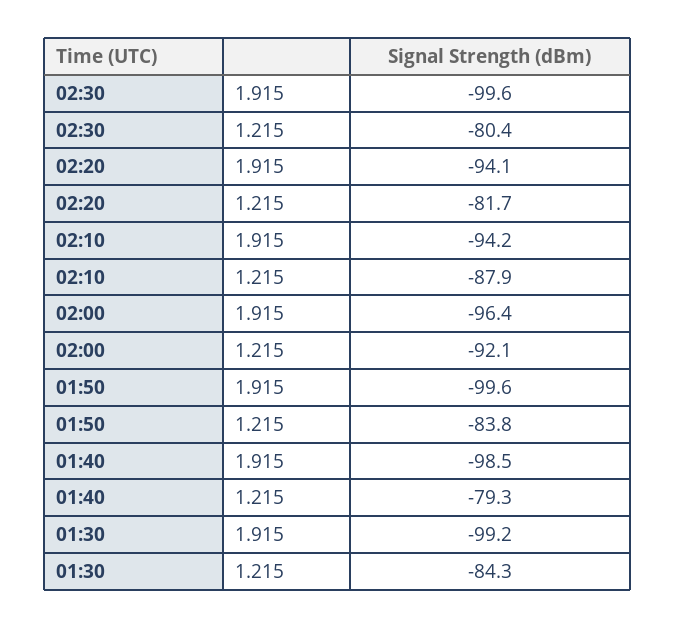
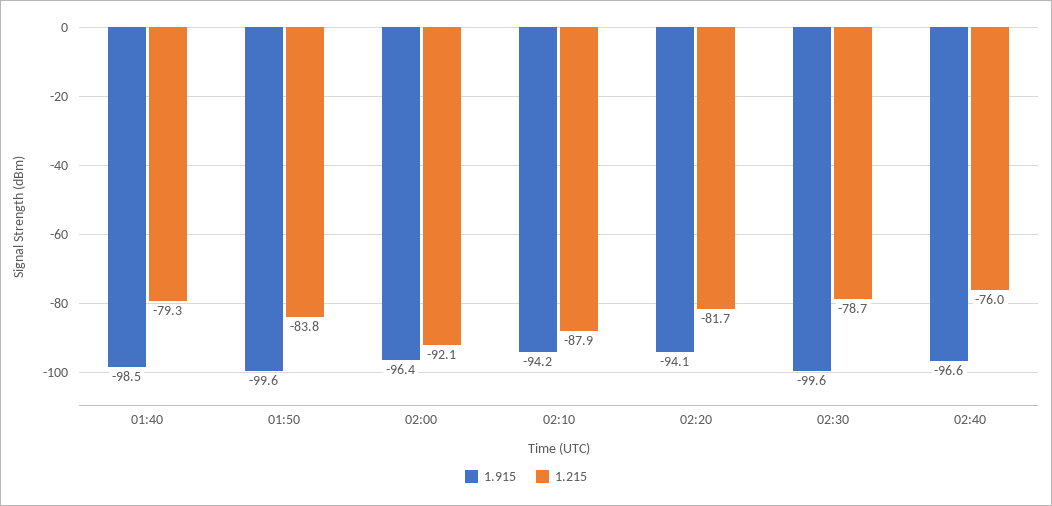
1.215, 02:30: -80.4 -> -78.7
1.915, 01:30: -99.2 -> none
1.215, 01:30: -84.3 -> none
1.915, 02:40: none -> -96.6
1.215, 02:40: none -> -76

